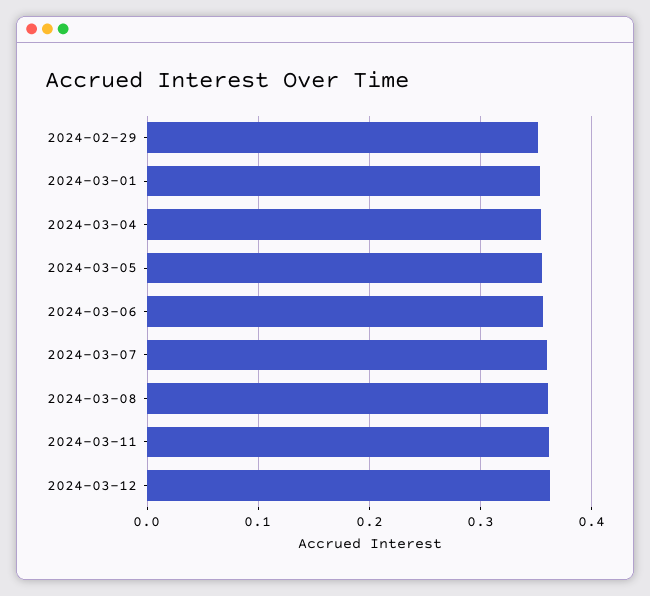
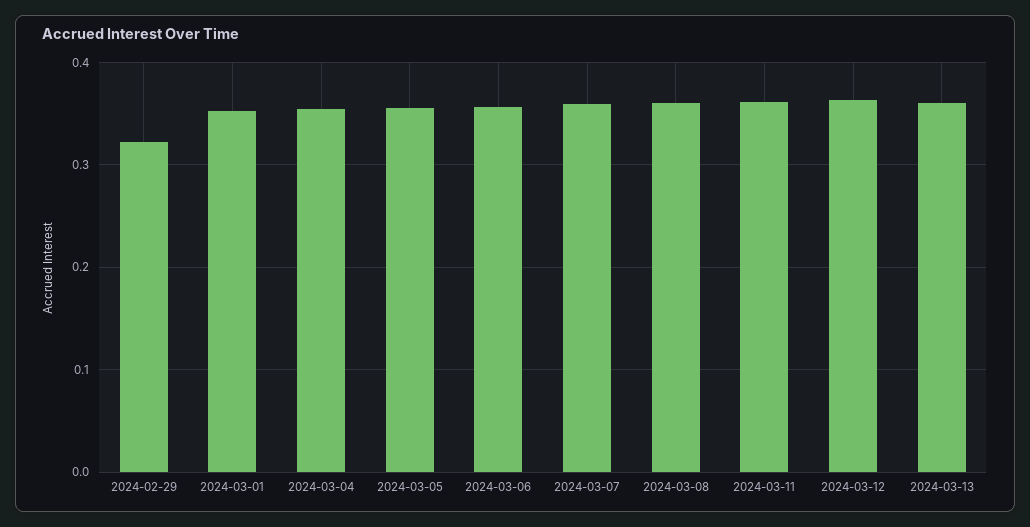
2024-02-29: 0.35 -> 0.32
2024-03-13: none -> 0.36

